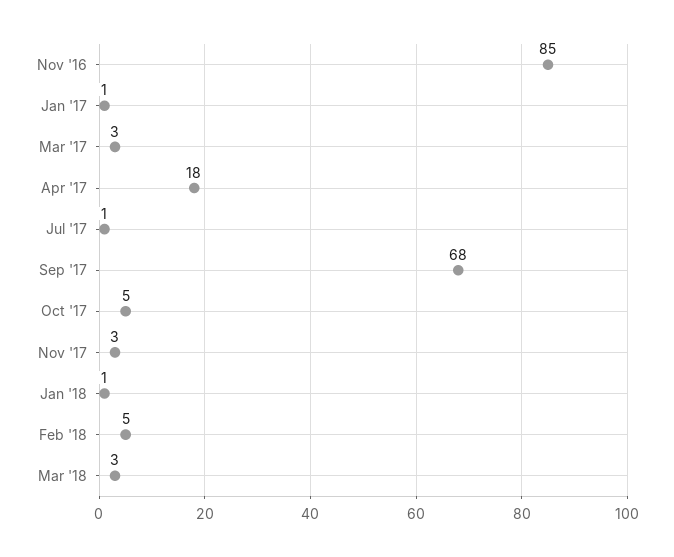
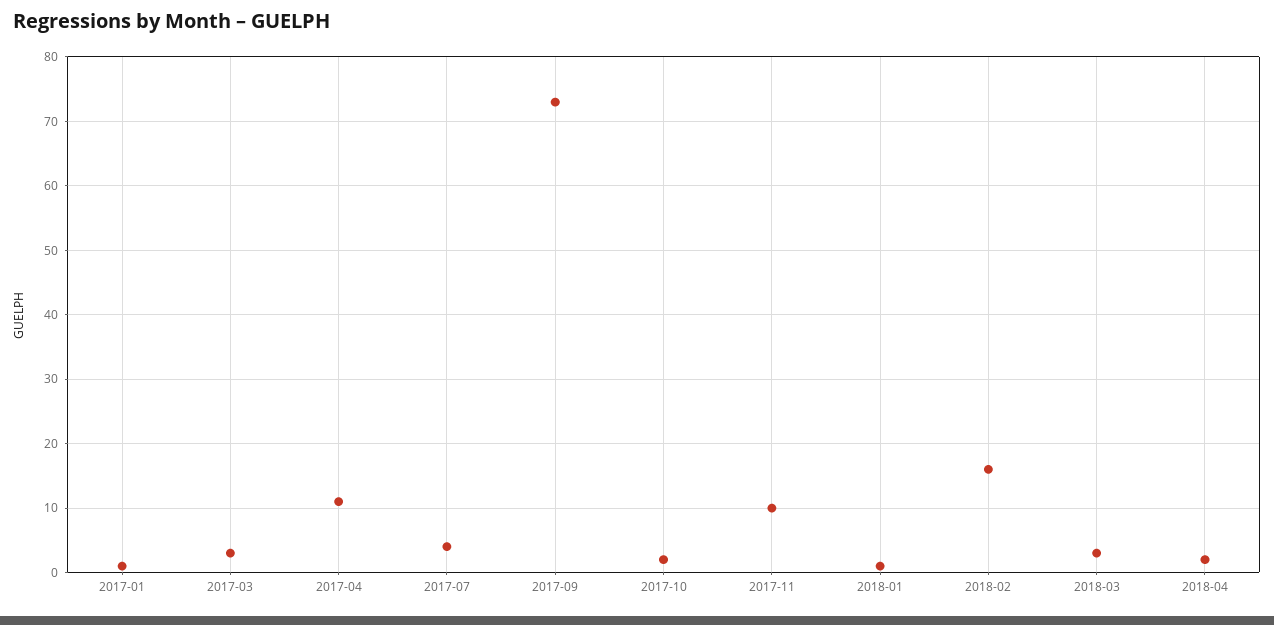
Nov '16: 85 -> none
Apr '17: 18 -> 11
Jul '17: 1 -> 4
Sep '17: 68 -> 73
Oct '17: 5 -> 2
Nov '17: 3 -> 10
Feb '18: 5 -> 16
2018-04: none -> 2

